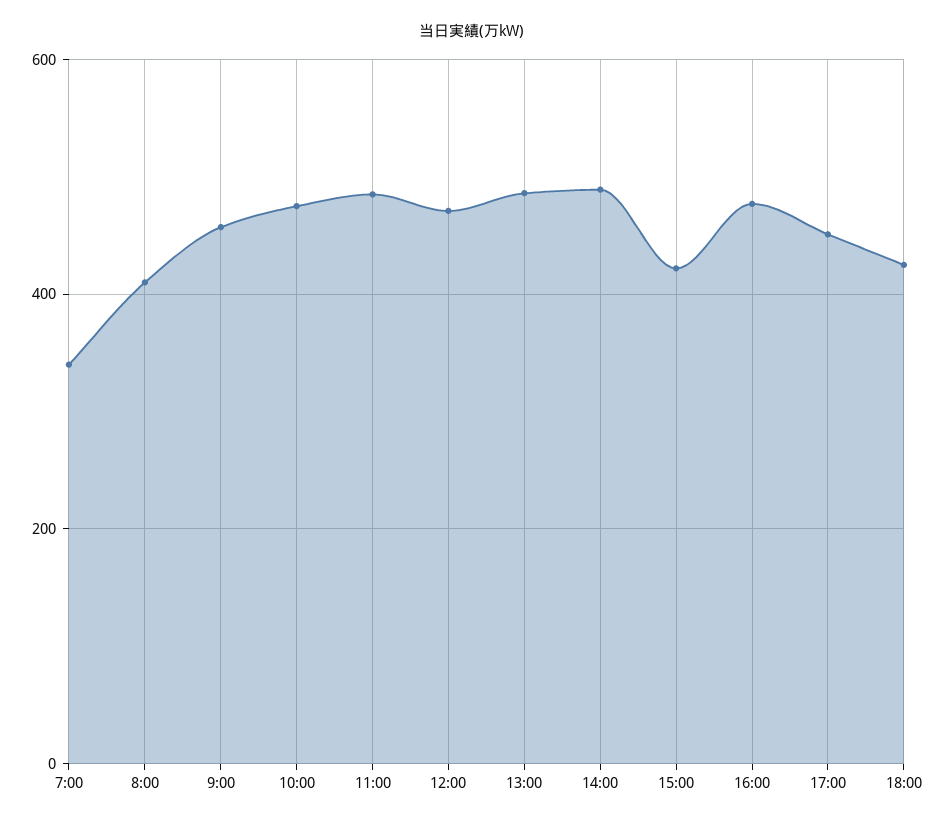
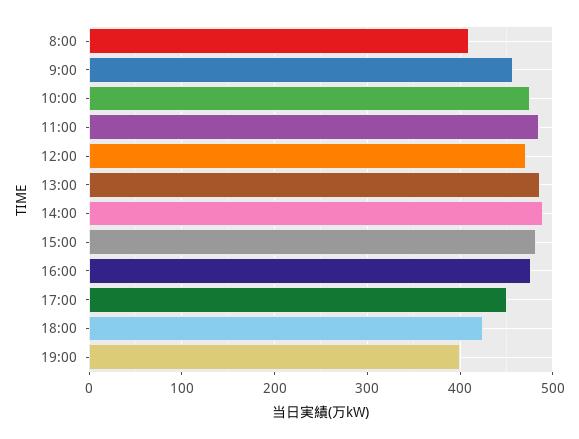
7:00: 340 -> none
15:00: 420 -> 480
19:00: none -> 400

